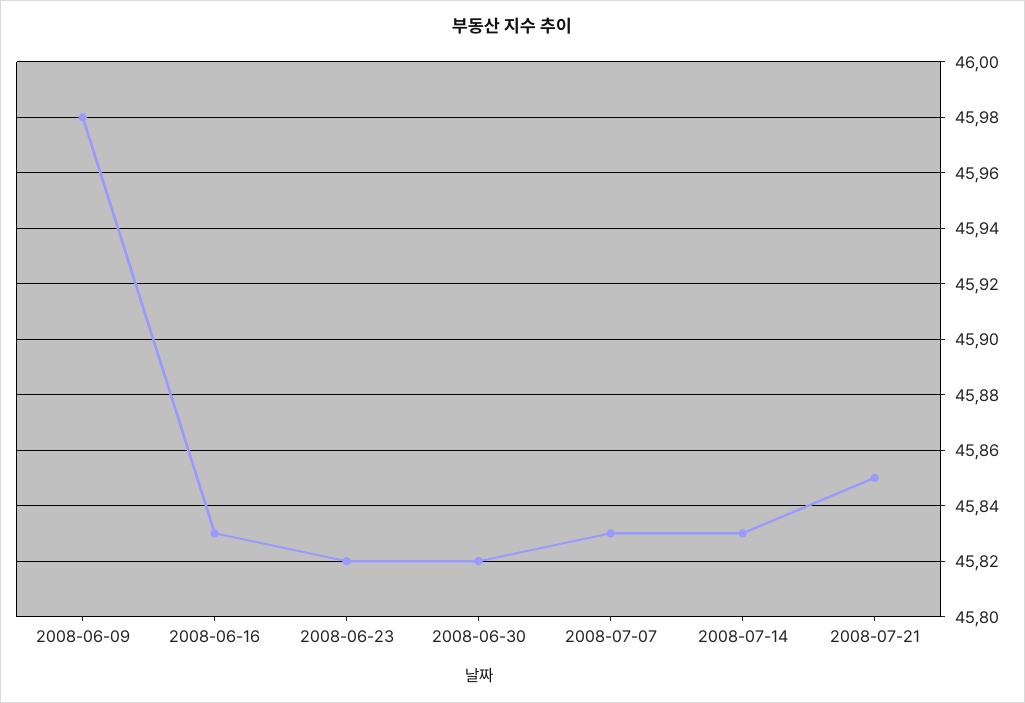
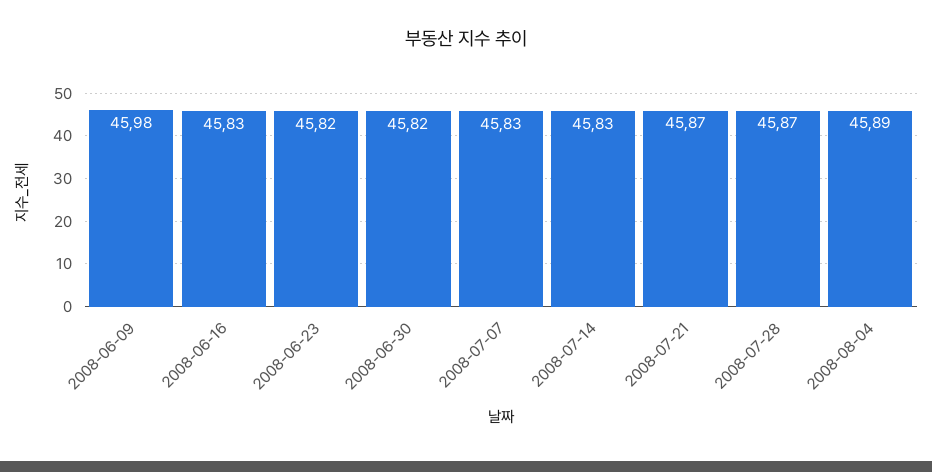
2008-07-21: 45.85 -> 45.87
2008-07-28: none -> 45.87
2008-08-04: none -> 45.89

